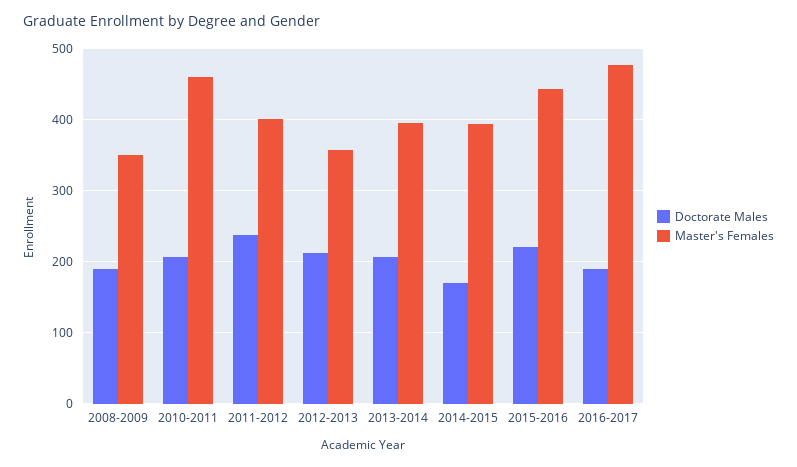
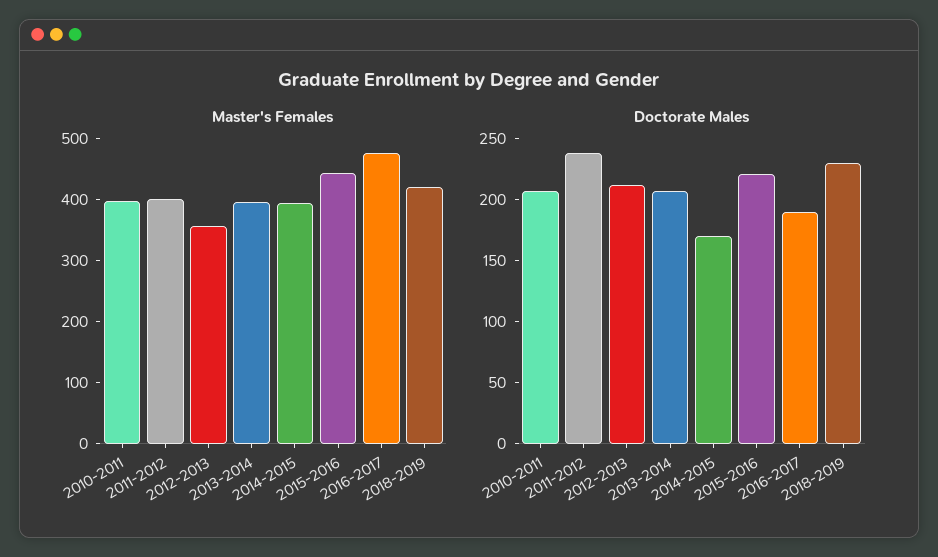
Doctorate Males, 2008-2009: 190 -> none
Master's Females, 2008-2009: 350 -> none
Master's Females, 2010-2011: 460 -> 400
Master's Females, 2018-2019: none -> 420
Doctorate Males, 2018-2019: none -> 230

